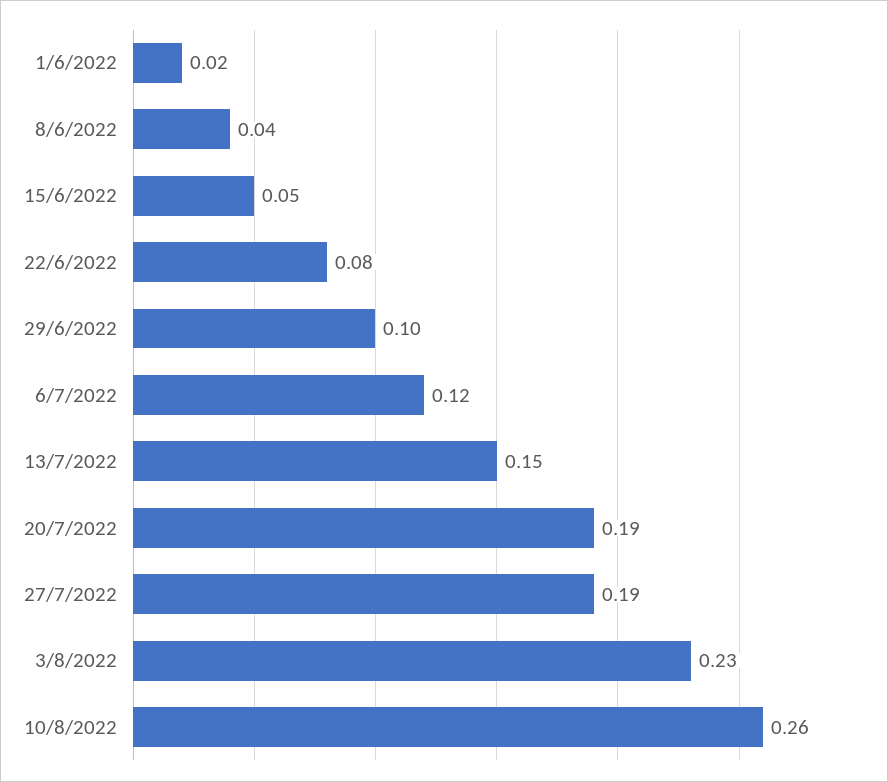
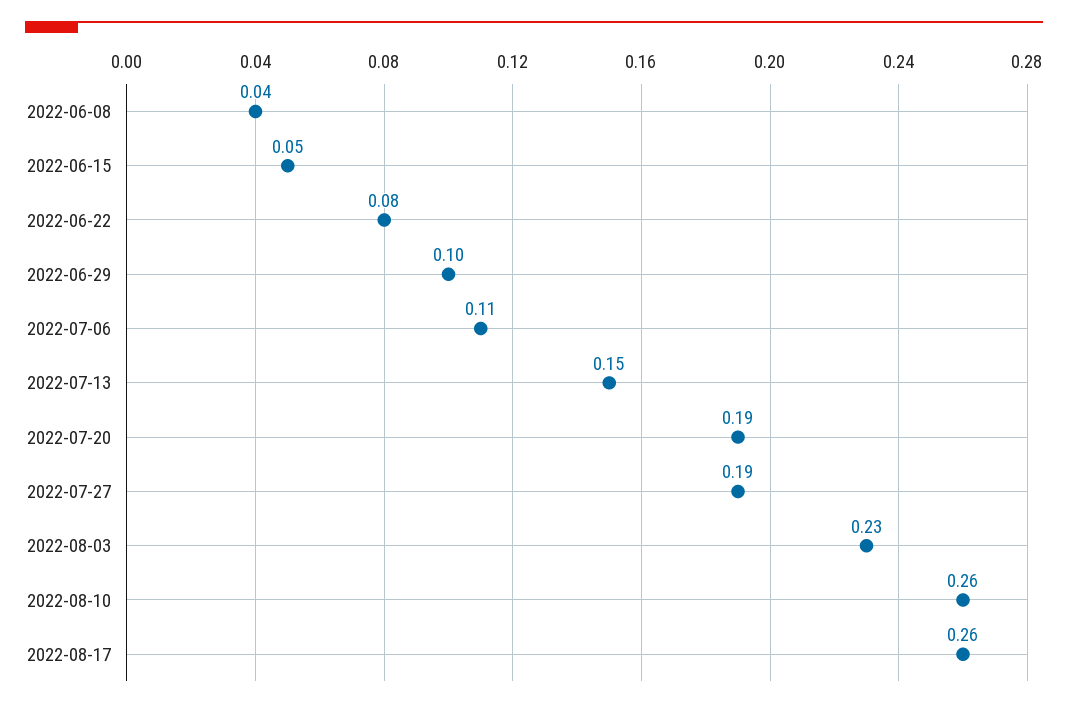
1/6/2022: 0.02 -> none
6/7/2022: 0.12 -> 0.11
2022-08-17: none -> 0.26

